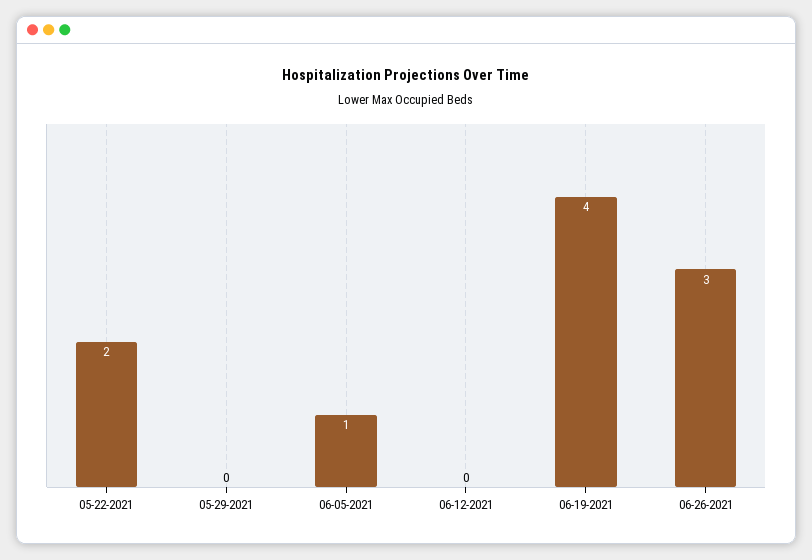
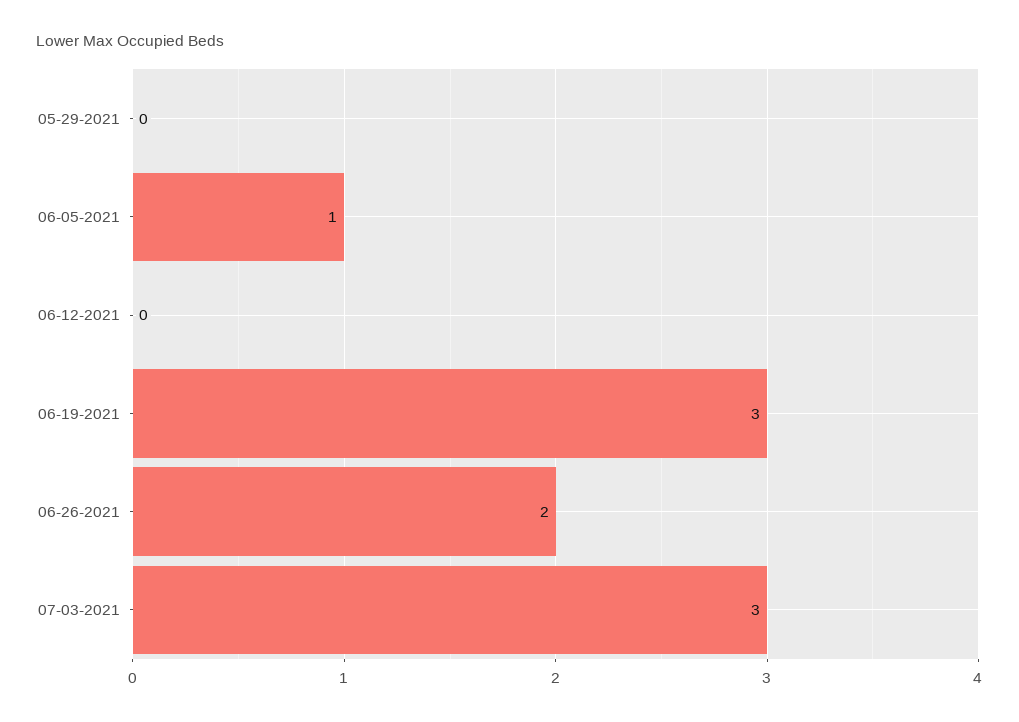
05-22-2021: 2 -> none
06-19-2021: 4 -> 3
06-26-2021: 3 -> 2
07-03-2021: none -> 3

